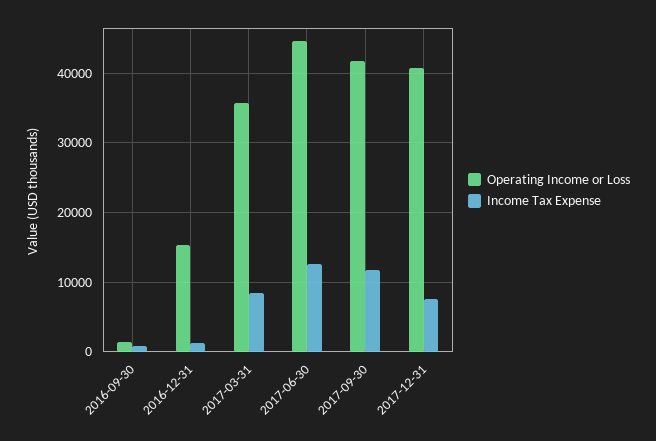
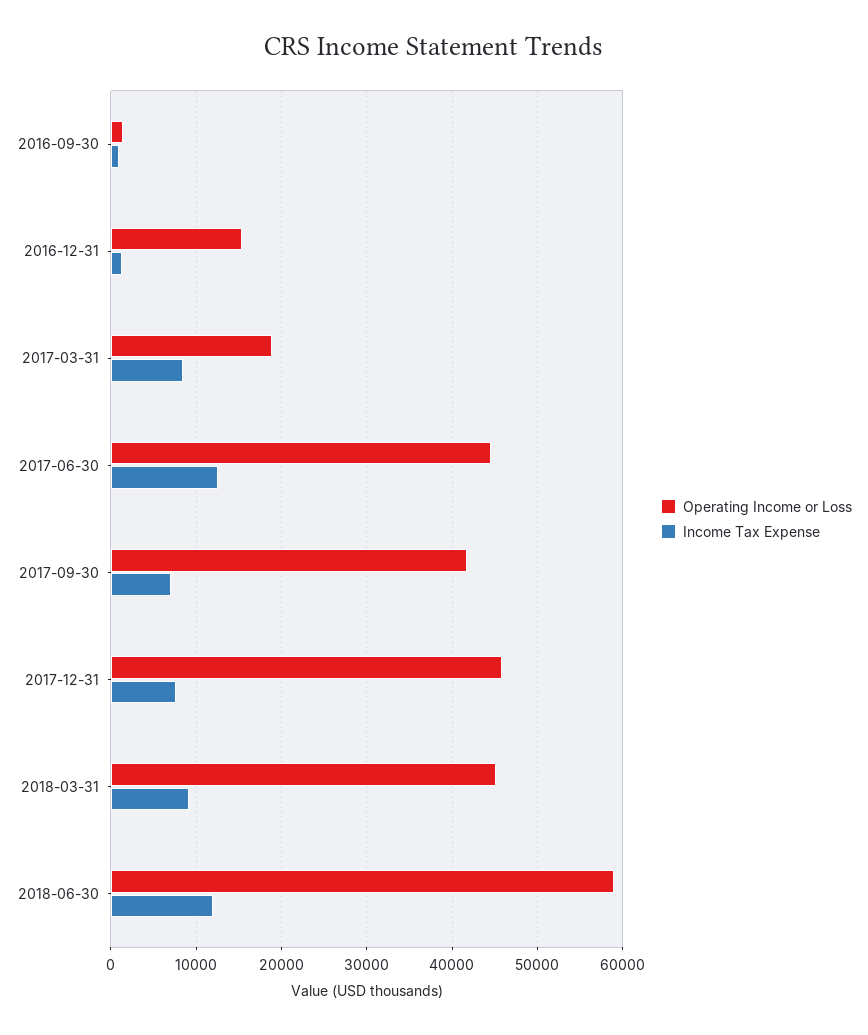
Operating Income or Loss, 2017-03-31: 36000 -> 19000
Income Tax Expense, 2017-09-30: 12000 -> 7000
Operating Income or Loss, 2017-12-31: 41000 -> 46000
Operating Income or Loss, 2018-03-31: none -> 45000
Income Tax Expense, 2018-03-31: none -> 9000
Operating Income or Loss, 2018-06-30: none -> 59000
Income Tax Expense, 2018-06-30: none -> 12000

